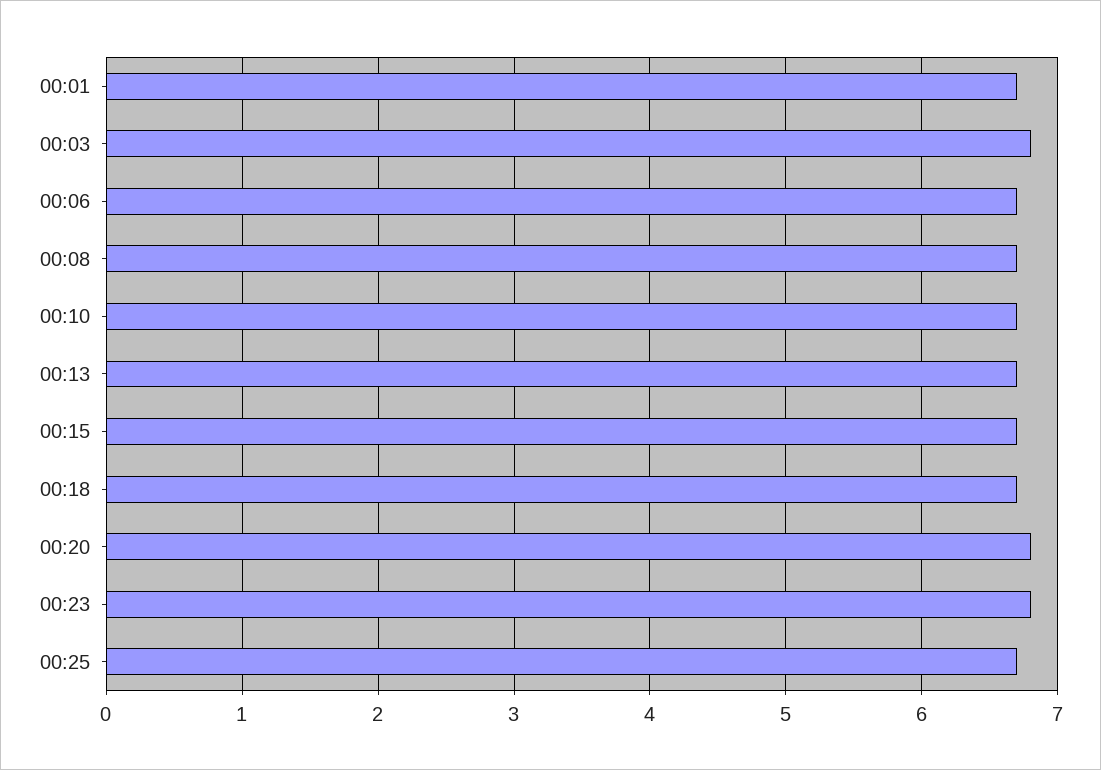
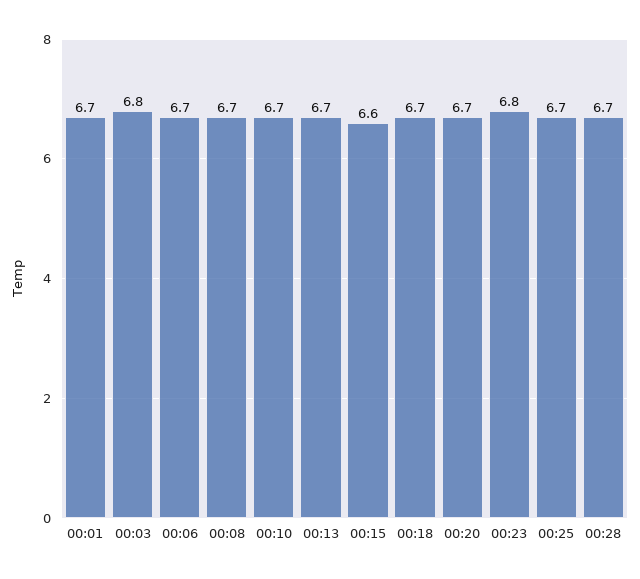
00:15: 6.7 -> 6.6
00:20: 6.8 -> 6.7
00:28: none -> 6.7

